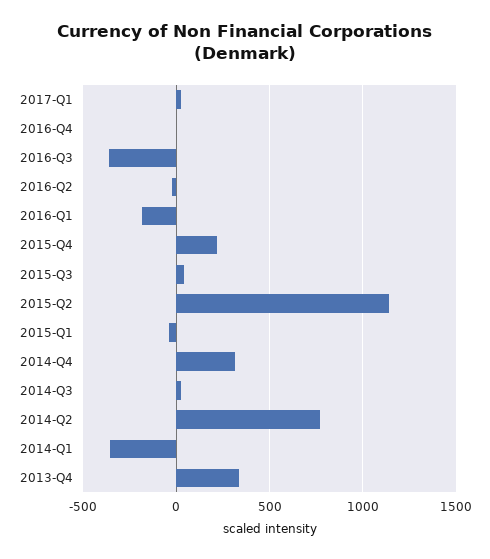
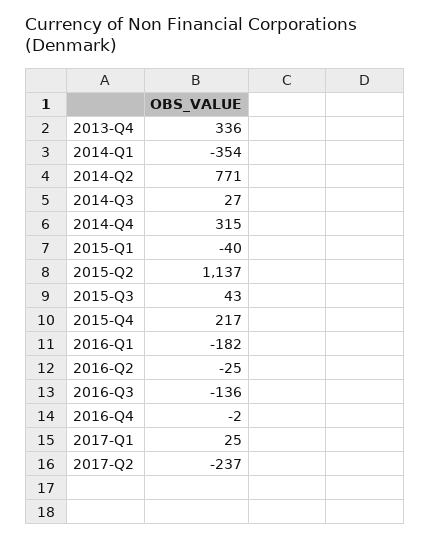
2016-Q3: -350 -> -136
2017-Q2: none -> -237

